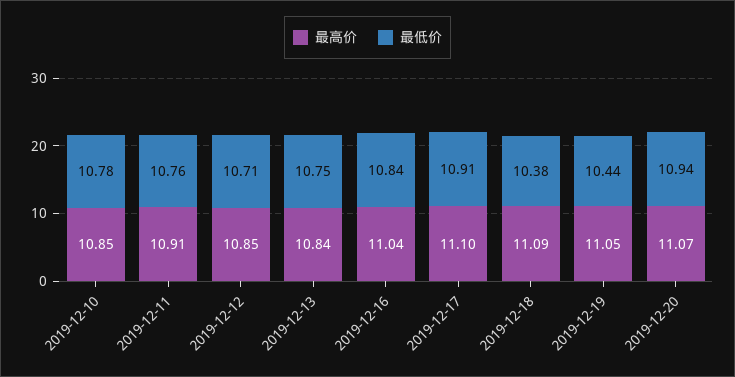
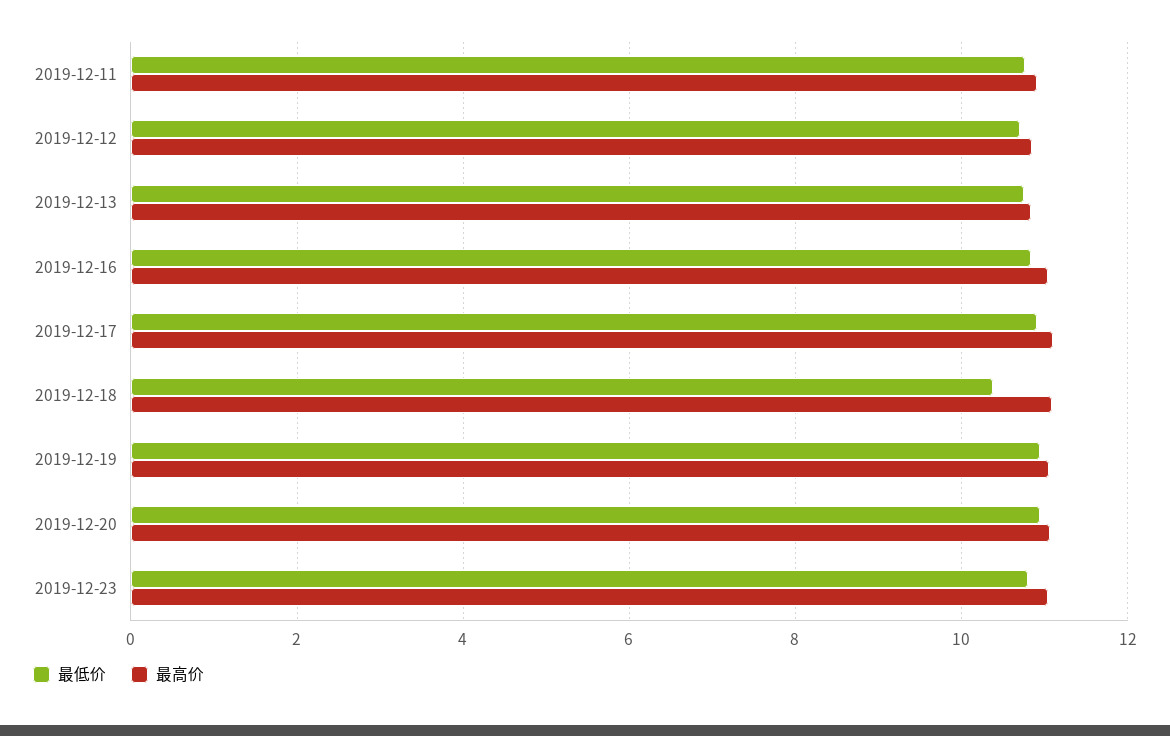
最高价, 2019-12-10: 10.85 -> none
最低价, 2019-12-10: 10.78 -> none
最低价, 2019-12-19: 10.44 -> 11
最低价, 2019-12-23: none -> 10.8
最高价, 2019-12-23: none -> 11

